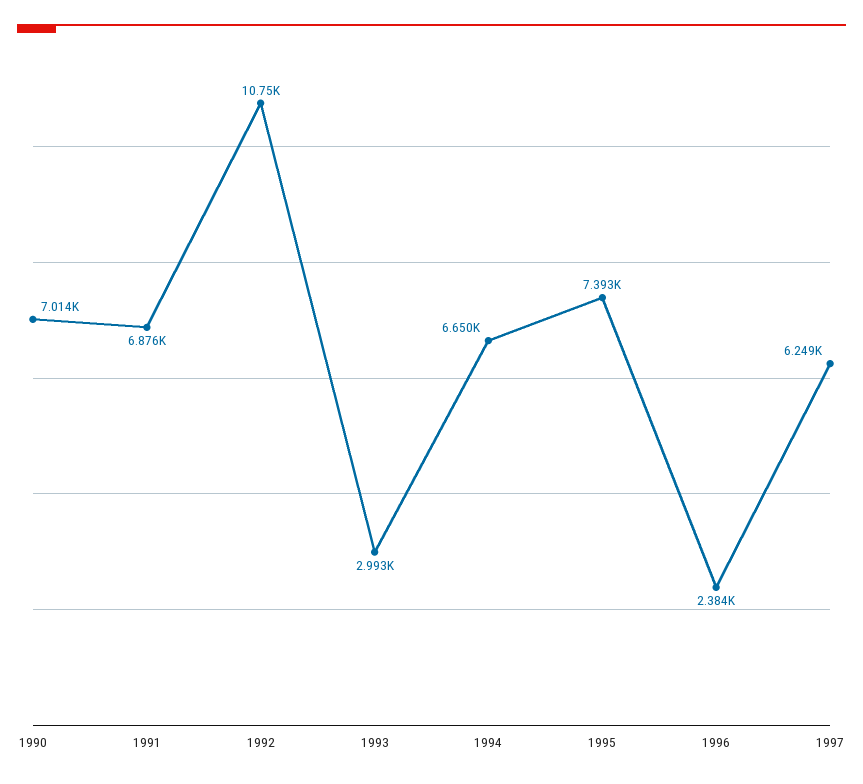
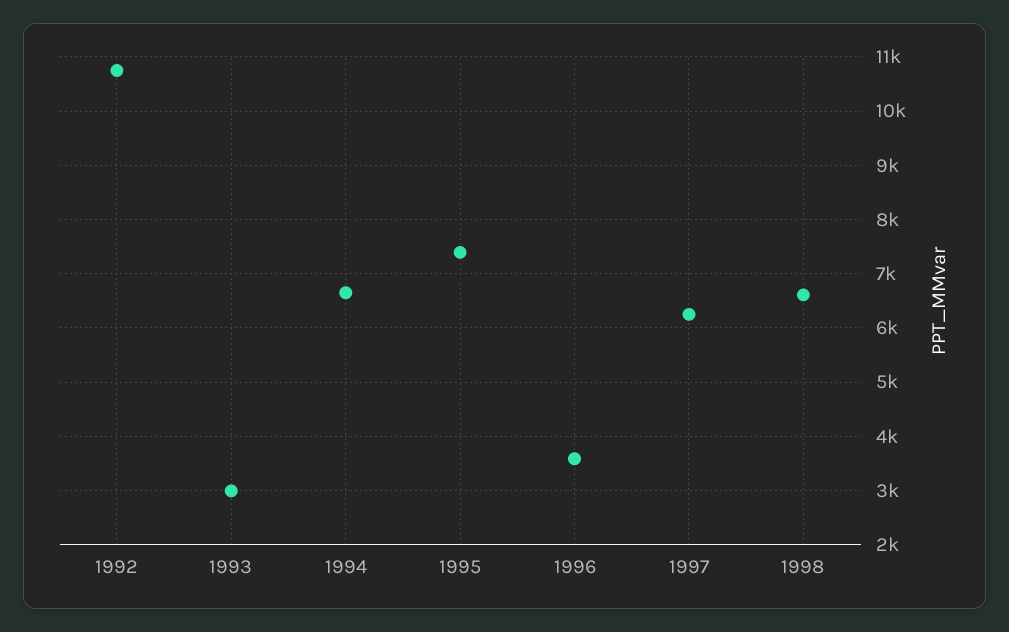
1990: 7014 -> none
1991: 6876 -> none
1996: 2384 -> 3600
1998: none -> 6600

